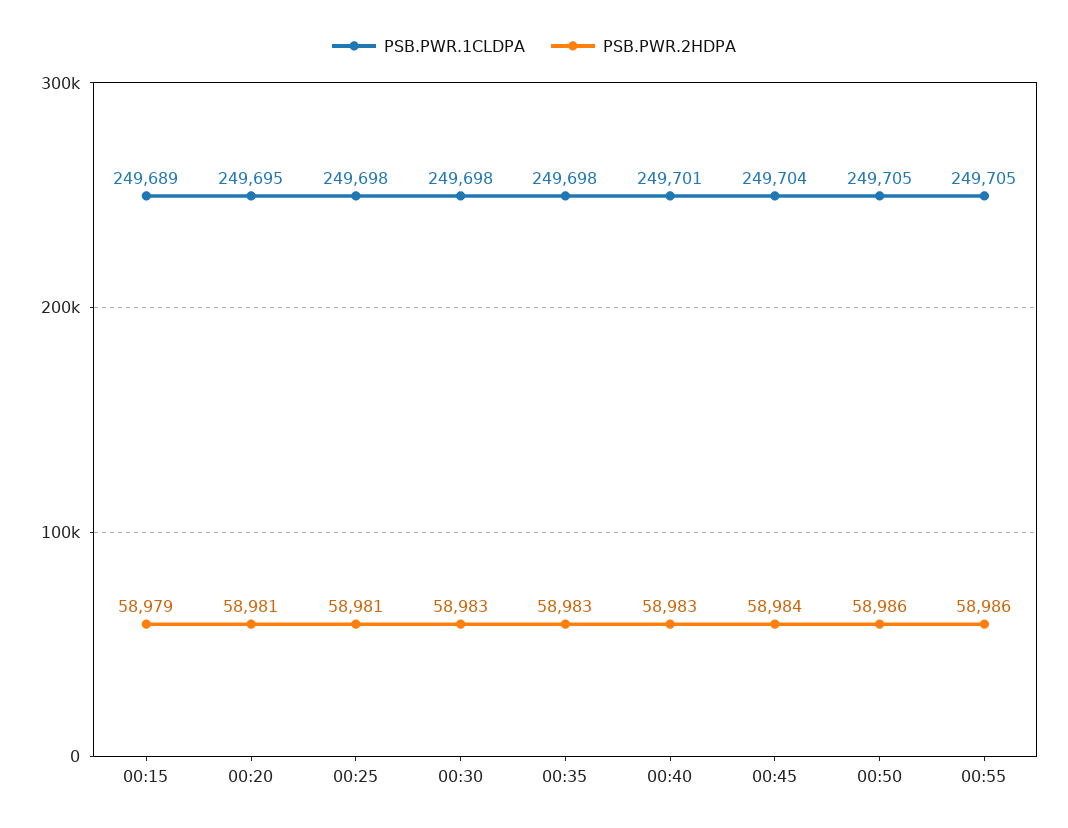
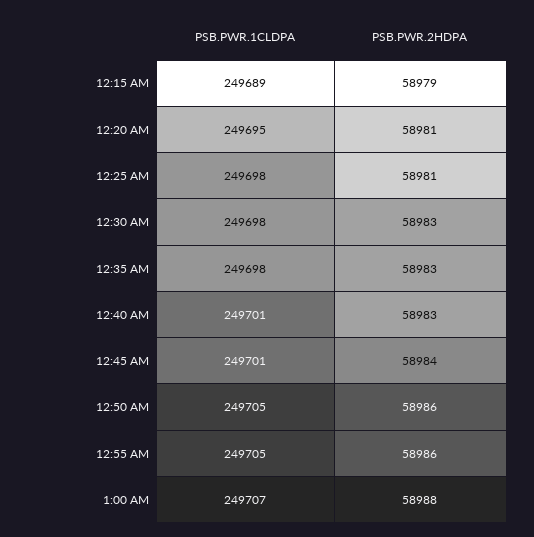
PSB.PWR.1CLDPA, 00:45: 249704 -> 249701
PSB.PWR.1CLDPA, 1:00 AM: none -> 249707
PSB.PWR.2HDPA, 1:00 AM: none -> 58988

